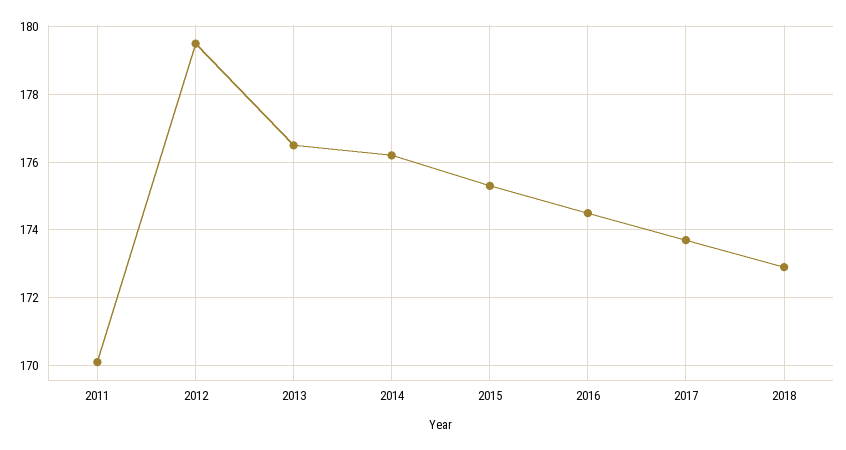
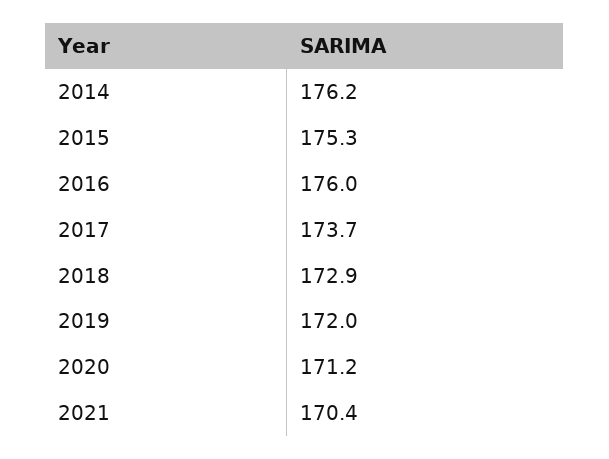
2011: 170 -> none
2012: 179.5 -> none
2013: 176.5 -> none
2016: 174.5 -> 176
2019: none -> 172
2020: none -> 171.2
2021: none -> 170.4

